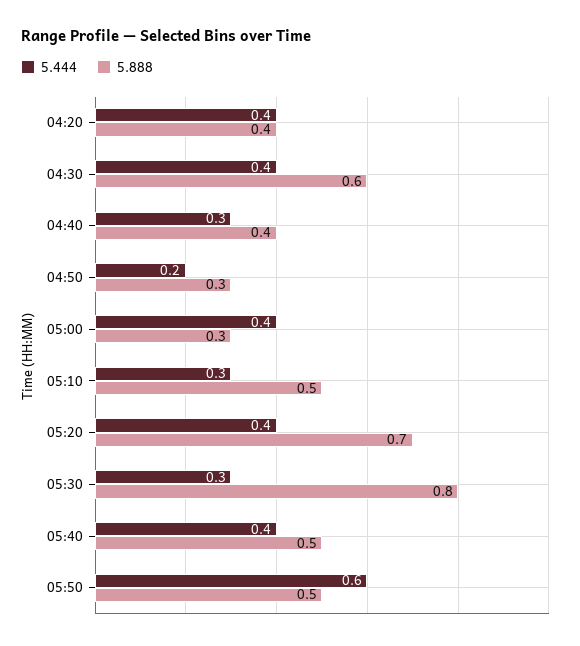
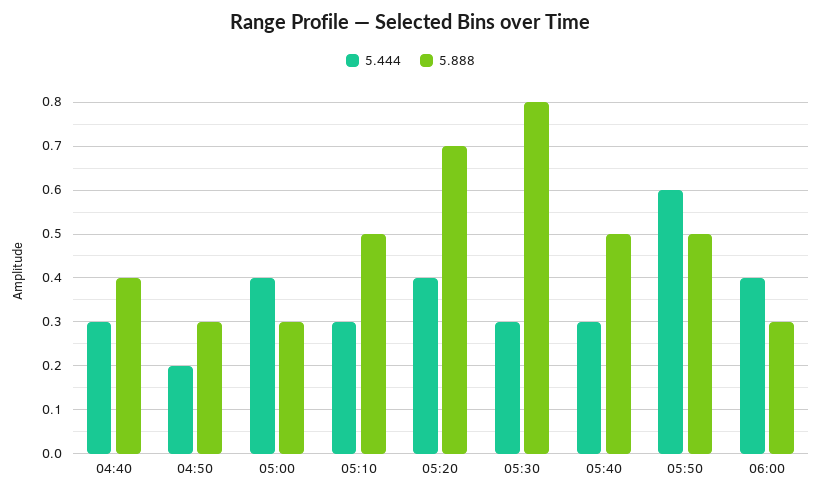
5.444, 04:20: 0.4 -> none
5.888, 04:20: 0.4 -> none
5.444, 04:30: 0.4 -> none
5.888, 04:30: 0.6 -> none
5.444, 05:40: 0.4 -> 0.3
5.444, 06:00: none -> 0.4
5.888, 06:00: none -> 0.3

